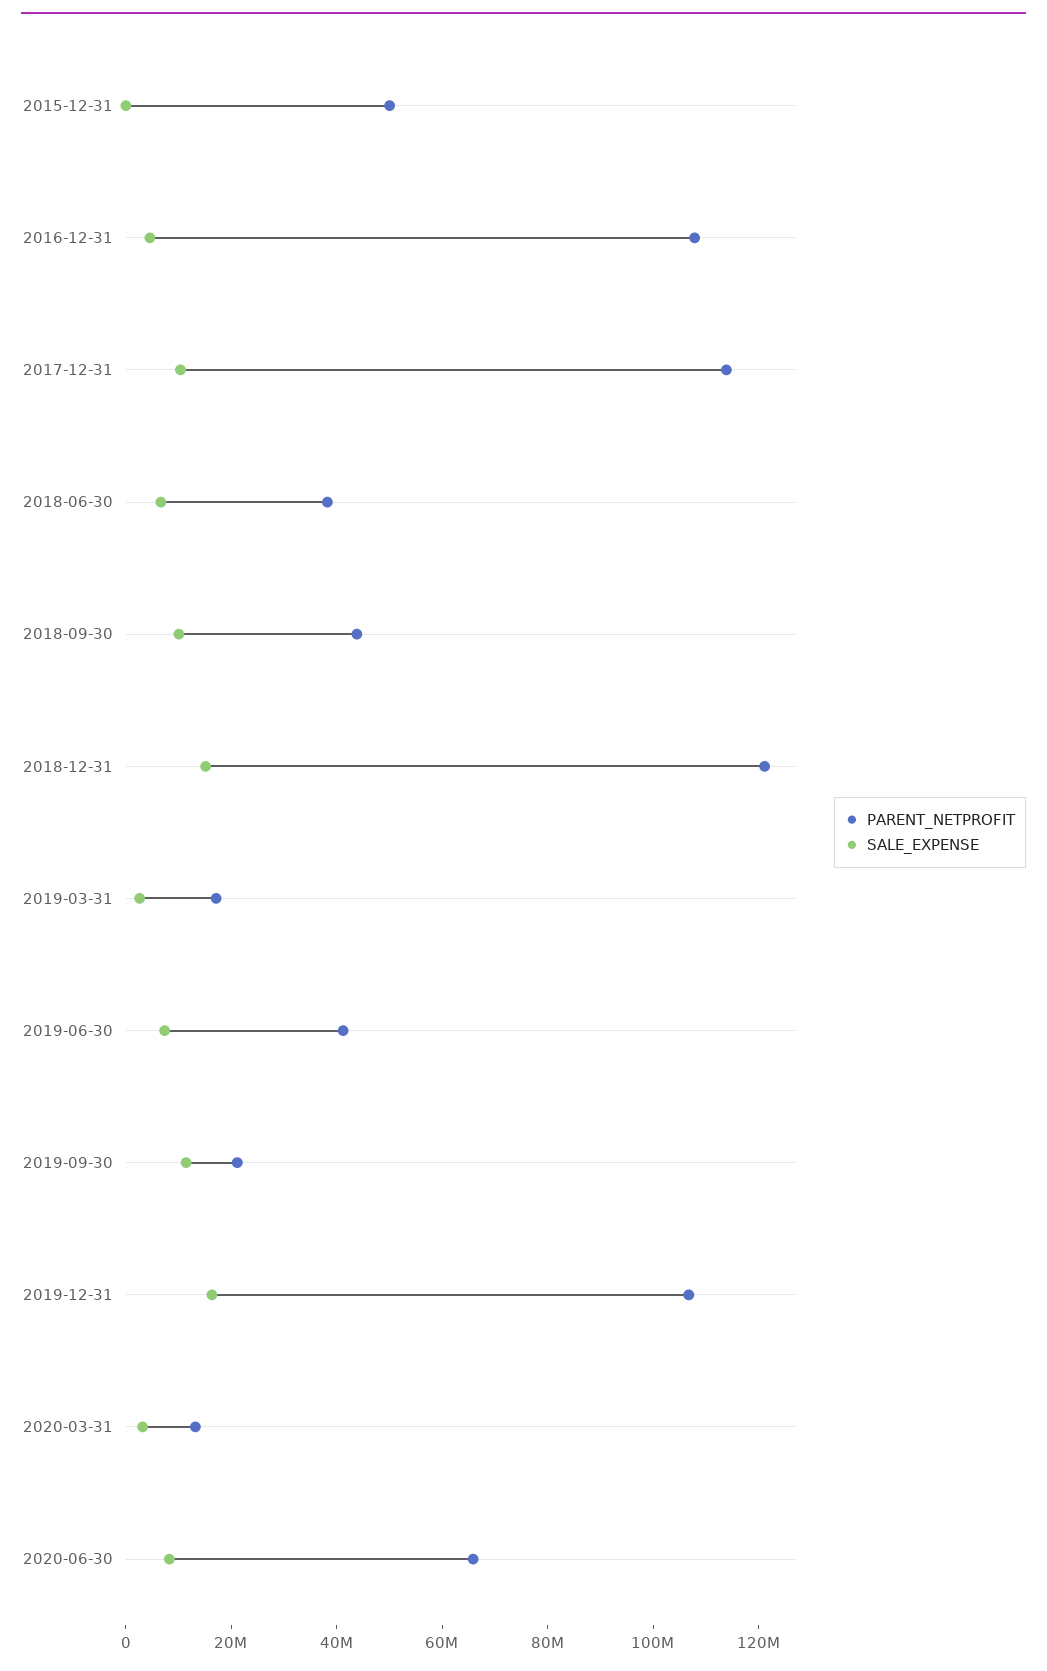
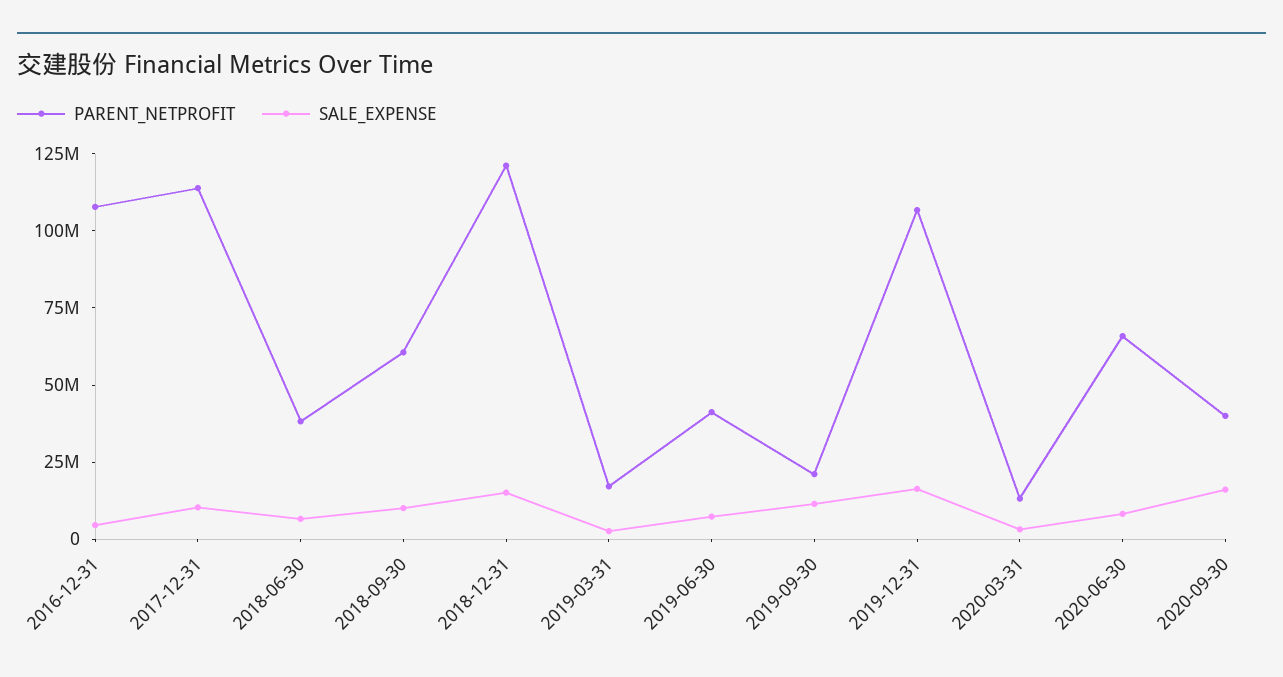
PARENT_NETPROFIT, 2015-12-31: 50000000 -> none
SALE_EXPENSE, 2015-12-31: 0 -> none
PARENT_NETPROFIT, 2018-09-30: 45000000 -> 60000000
PARENT_NETPROFIT, 2020-09-30: none -> 40000000
SALE_EXPENSE, 2020-09-30: none -> 15000000

